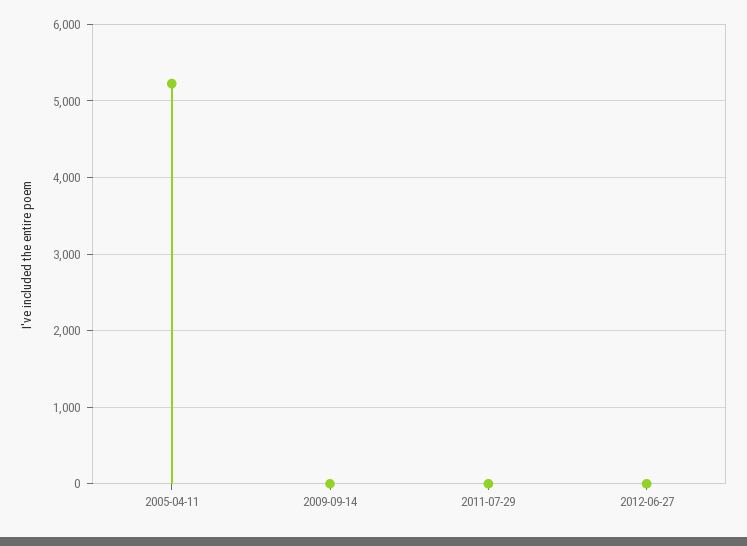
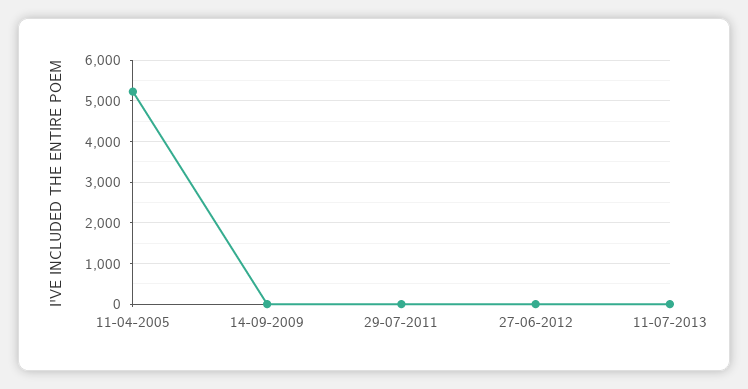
11-07-2013: none -> 0

